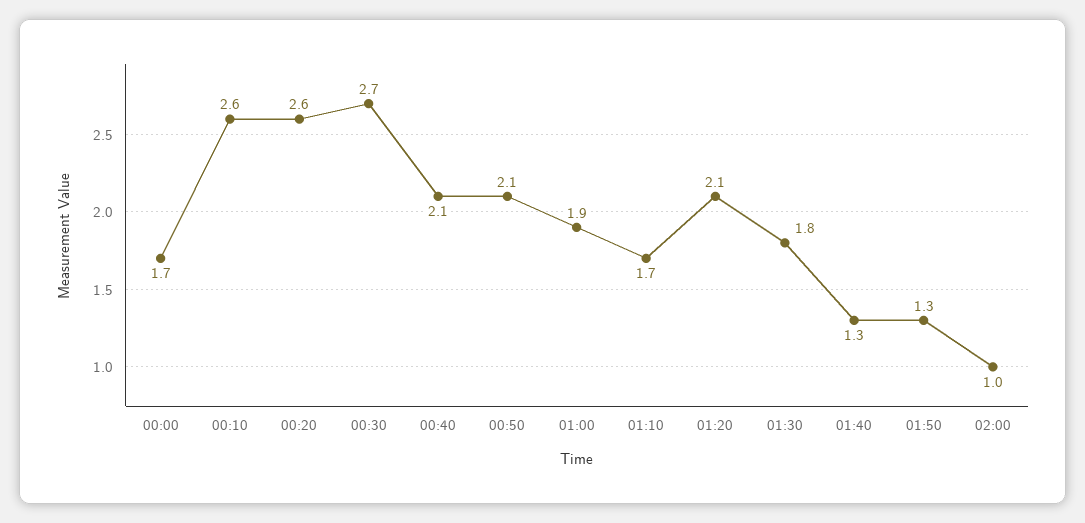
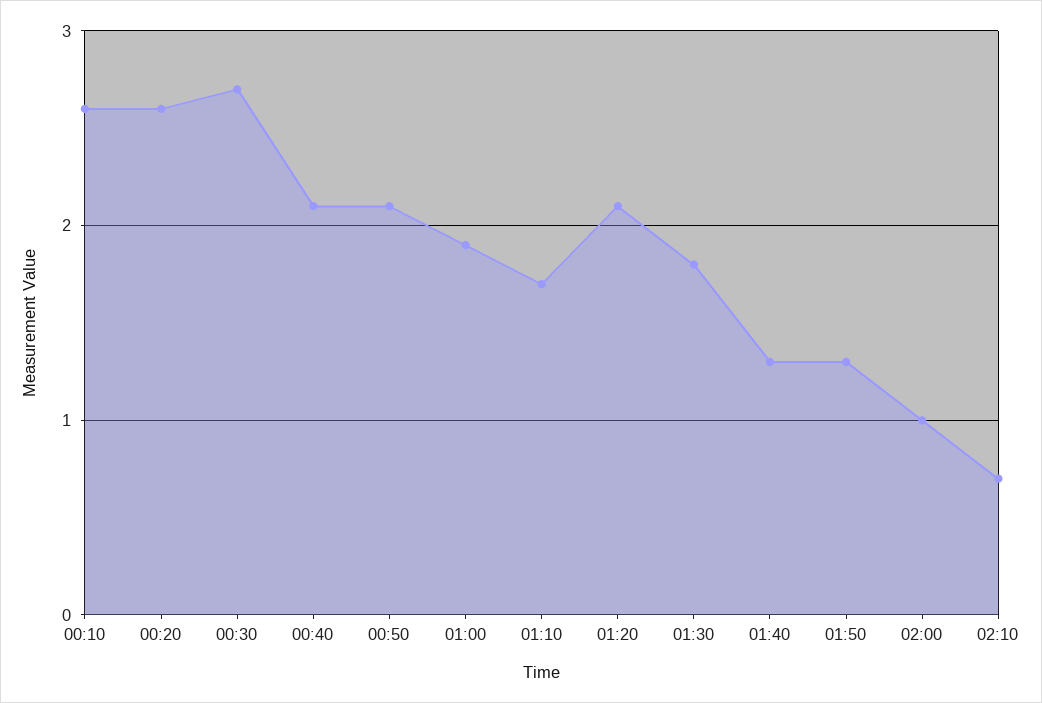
00:00: 1.7 -> none
02:10: none -> 0.7

